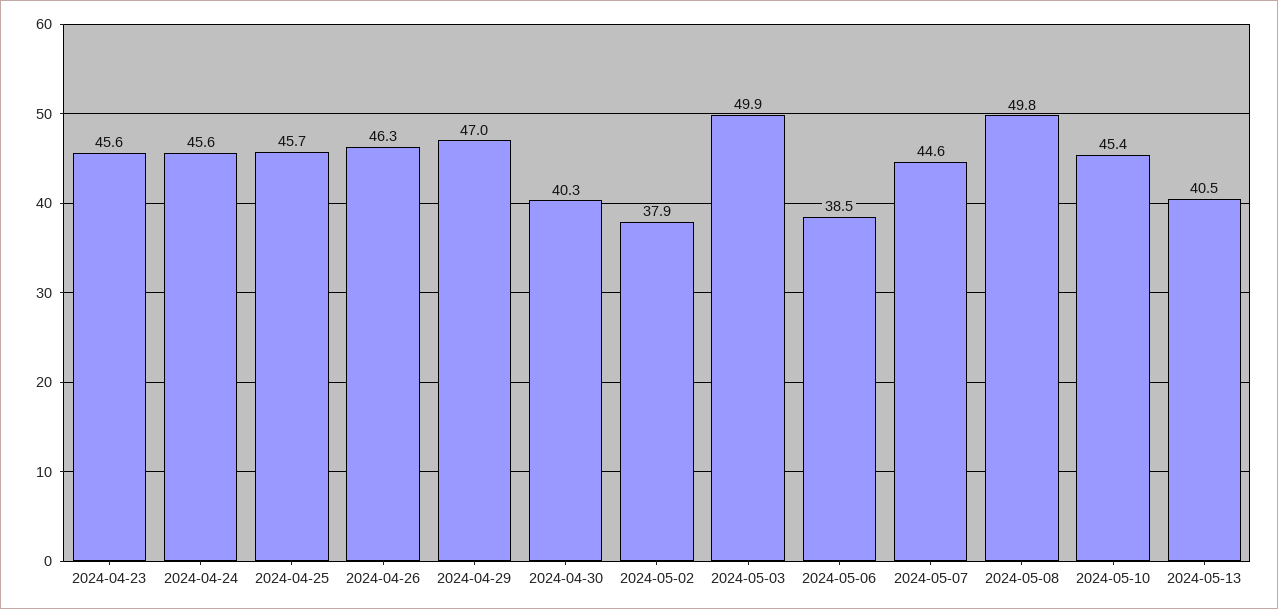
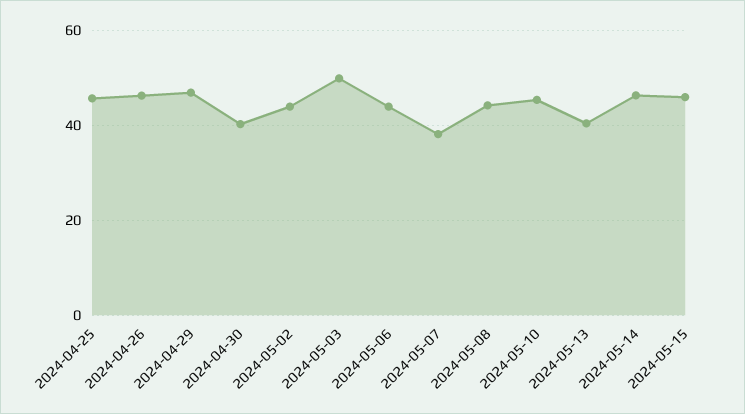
2024-04-23: 45.6 -> none
2024-04-24: 45.6 -> none
2024-05-02: 37.9 -> 44
2024-05-06: 38.5 -> 44
2024-05-07: 44.6 -> 38
2024-05-08: 49.8 -> 44
2024-05-14: none -> 46
2024-05-15: none -> 46

